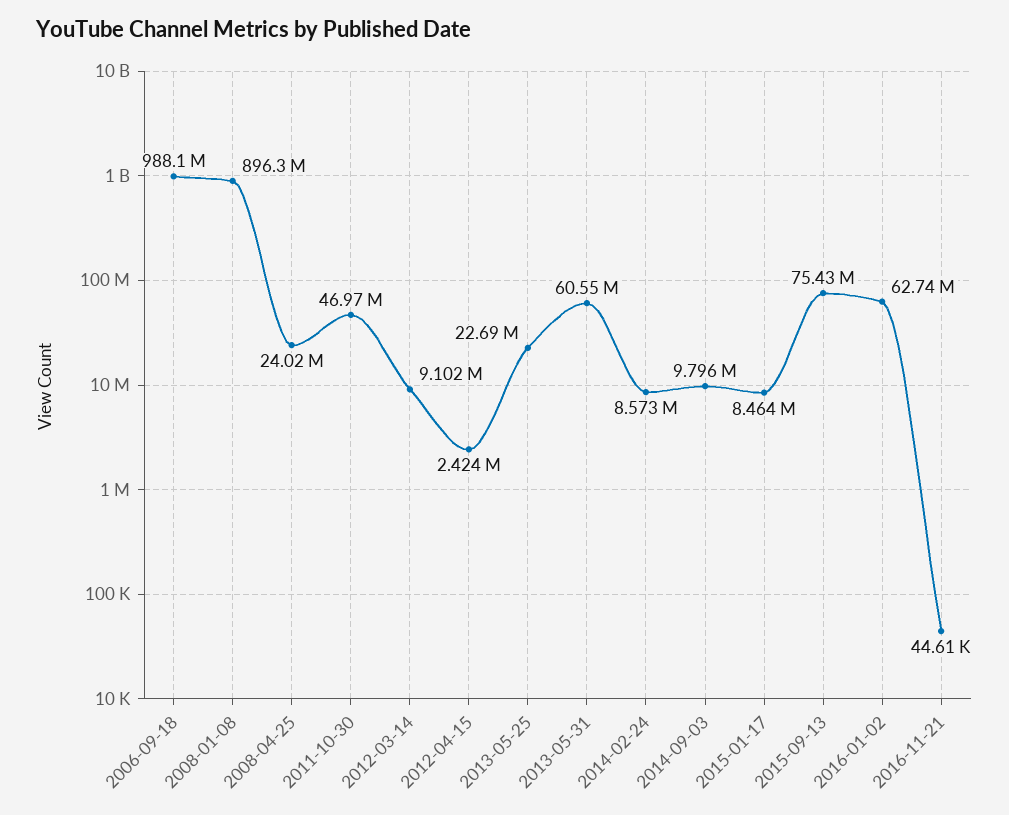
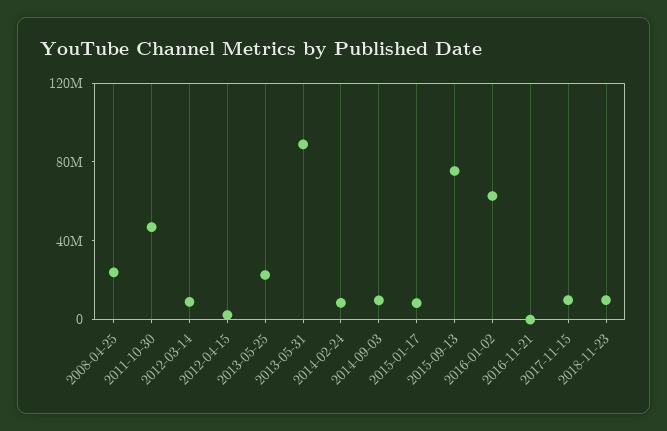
2006-09-18: 988100000 -> none
2008-01-08: 896300000 -> none
2013-05-31: 60550000 -> 90000000
2017-11-15: none -> 10000000
2018-11-23: none -> 10000000

